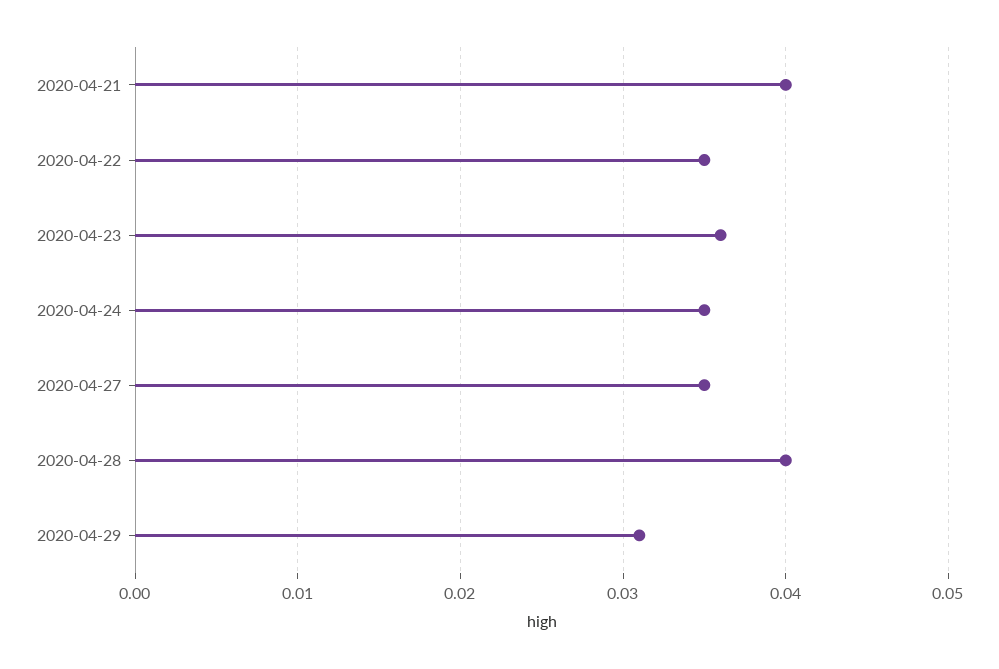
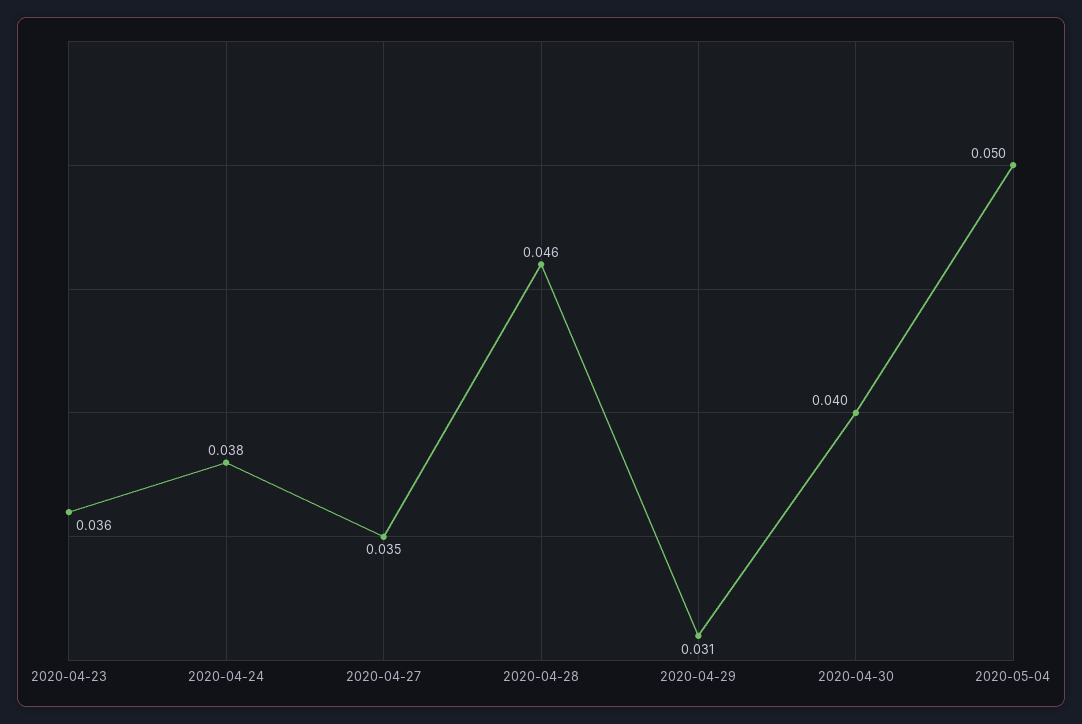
2020-04-21: 0.04 -> none
2020-04-22: 0.035 -> none
2020-04-24: 0.035 -> 0.038
2020-04-28: 0.04 -> 0.046
2020-04-30: none -> 0.04
2020-05-04: none -> 0.05

